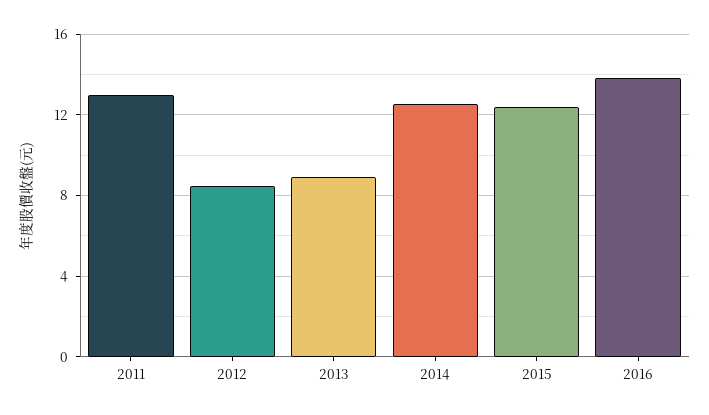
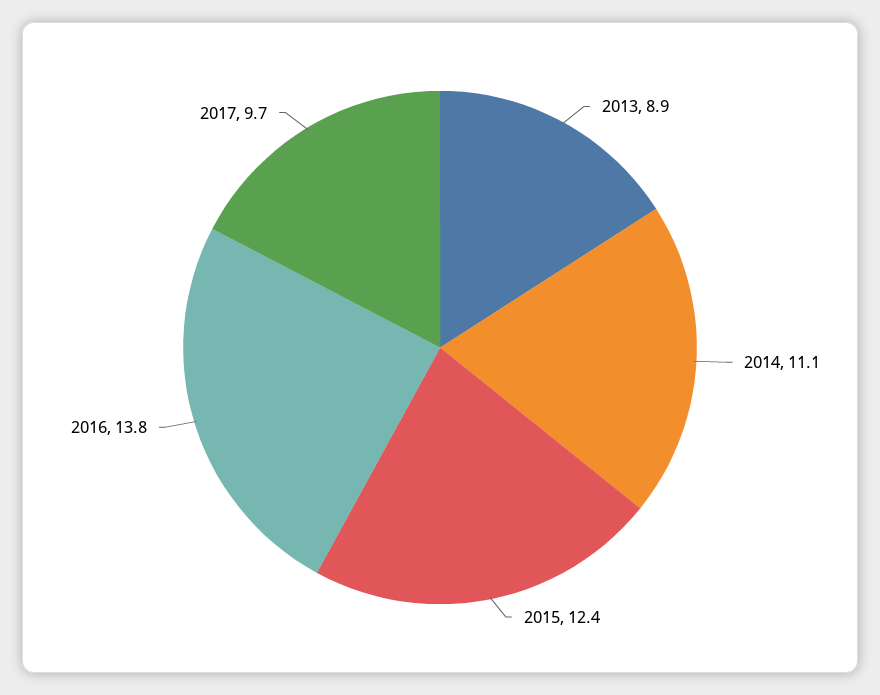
2011: 13 -> none
2012: 8.5 -> none
2014: 12.5 -> 11.1
2017: none -> 9.7

